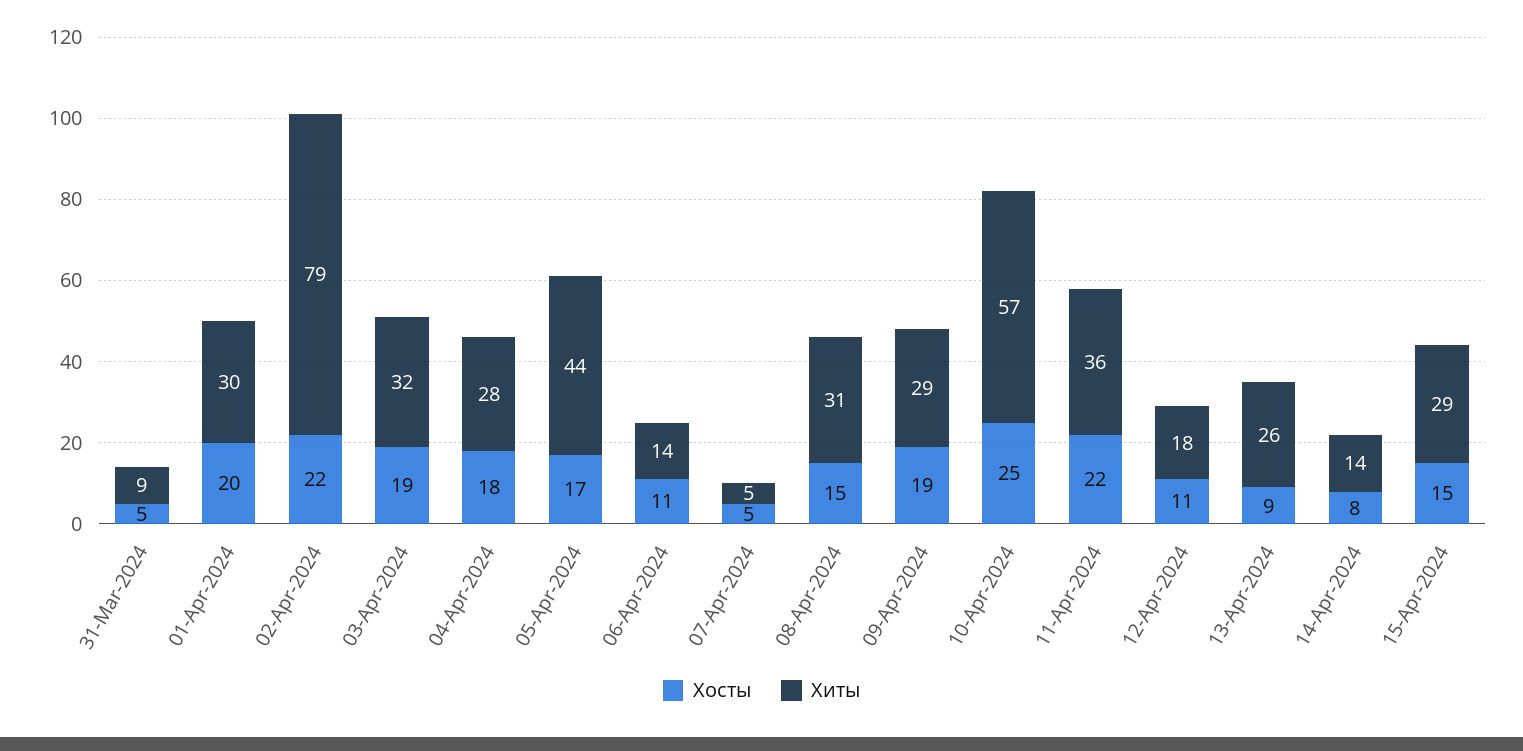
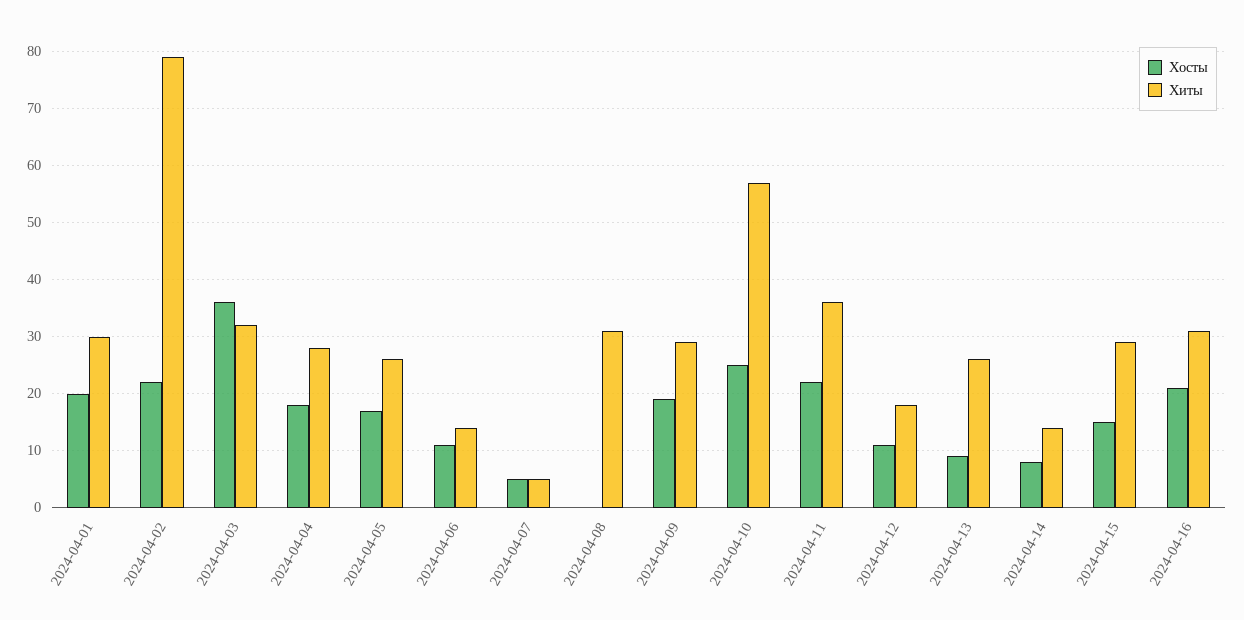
Хосты, 31-Mar-2024: 5 -> none
Хиты, 31-Mar-2024: 9 -> none
Хосты, 03-Apr-2024: 19 -> 35
Хиты, 05-Apr-2024: 44 -> 25
Хосты, 08-Apr-2024: 15 -> 0
Хосты, 2024-04-16: none -> 20
Хиты, 2024-04-16: none -> 30

